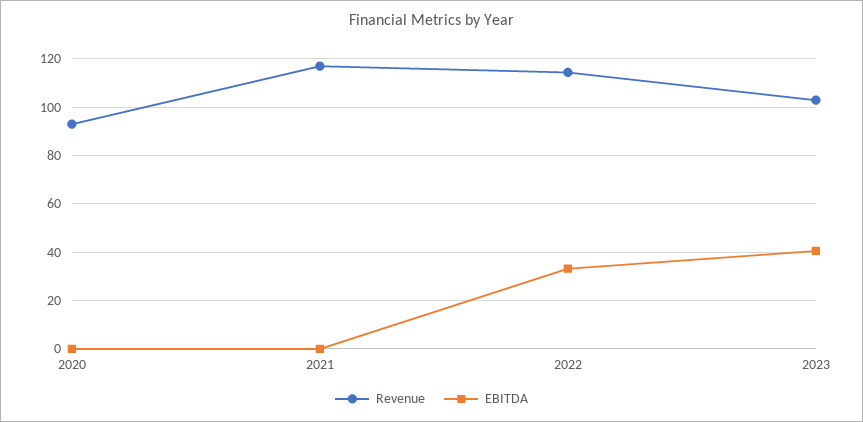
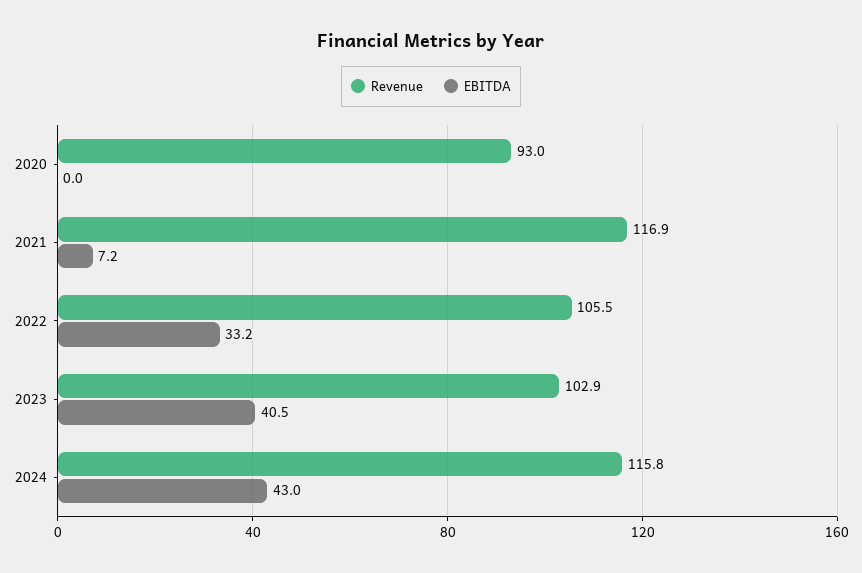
EBITDA, 2021: 0 -> 7.2
Revenue, 2022: 115 -> 105.5
Revenue, 2024: none -> 115.8
EBITDA, 2024: none -> 43

